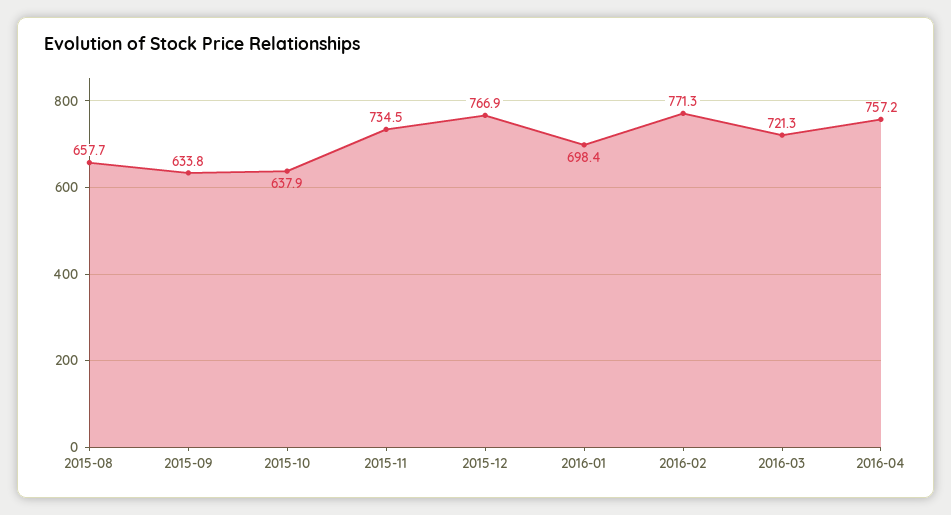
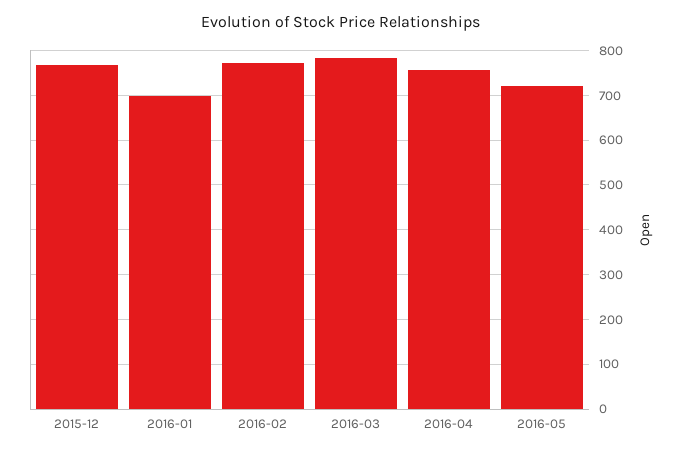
2015-08: 657.7 -> none
2015-09: 633.8 -> none
2015-10: 637.9 -> none
2015-11: 734.5 -> none
2016-03: 721.3 -> 780
2016-05: none -> 720

